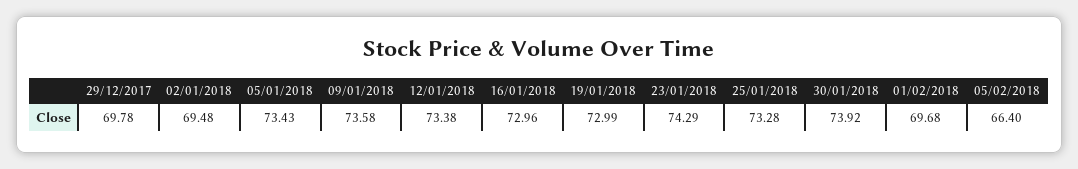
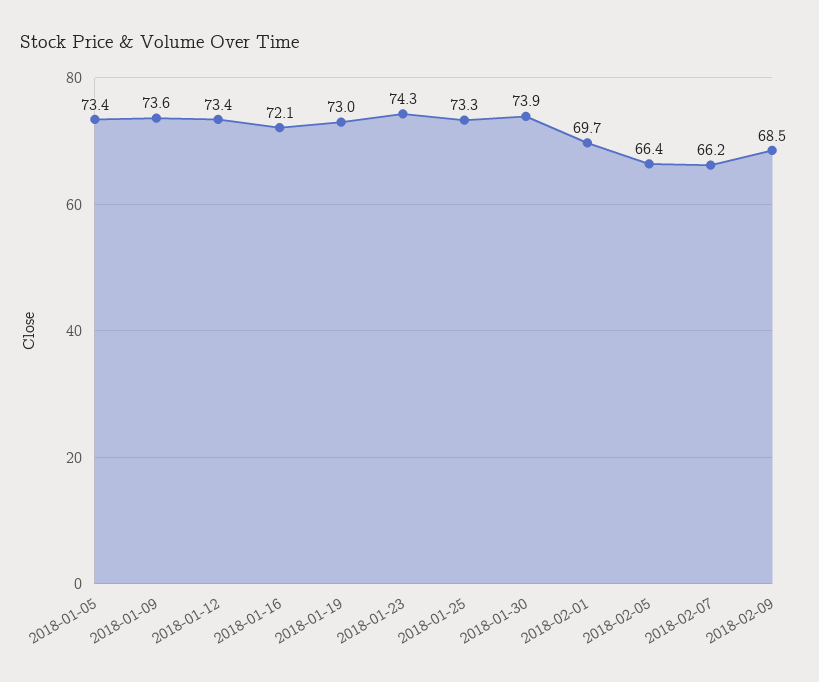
29/12/2017: 69.78 -> none
02/01/2018: 69.48 -> none
16/01/2018: 72.96 -> 72.1
2018-02-07: none -> 66.2
2018-02-09: none -> 68.5

